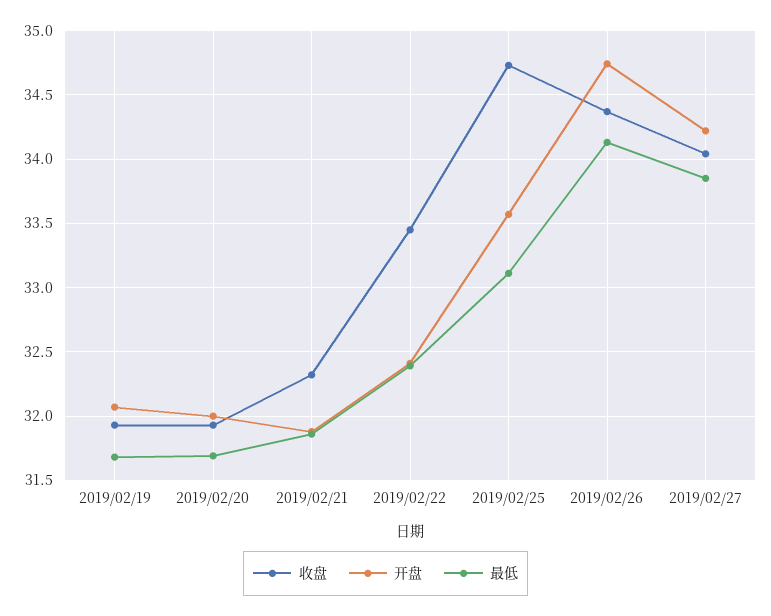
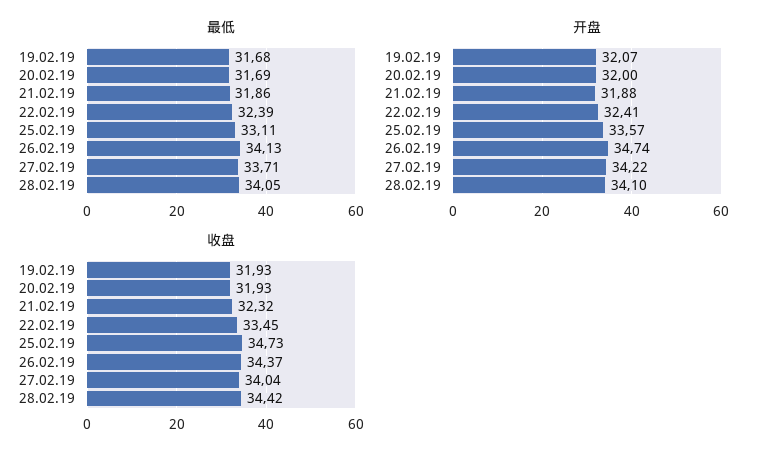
最低, 2019/02/27: 33.85 -> 33.71
最低, 28.02.19: none -> 34.05
开盘, 28.02.19: none -> 34.1
收盘, 28.02.19: none -> 34.42

